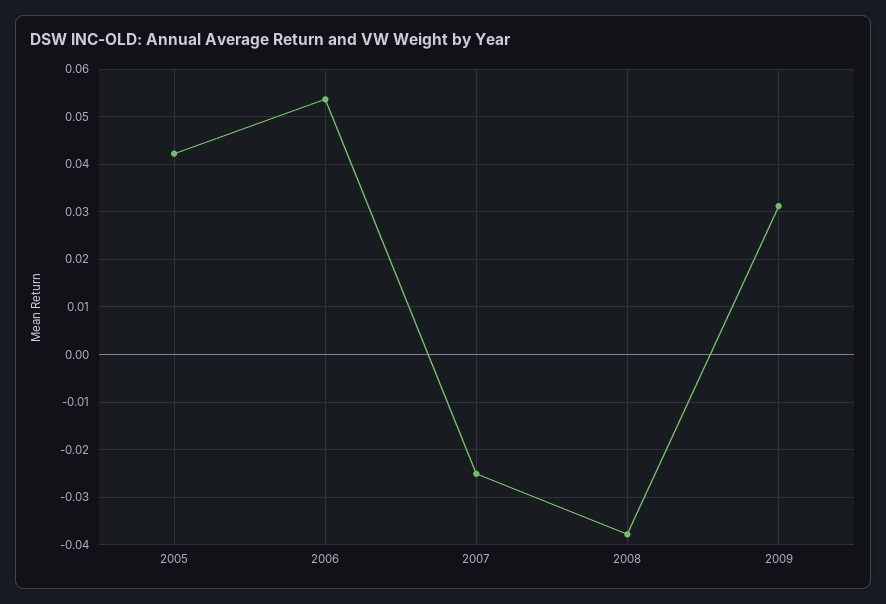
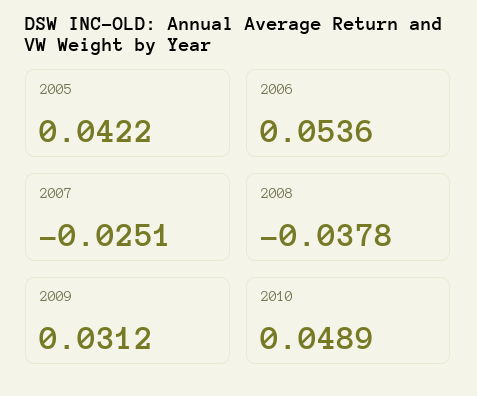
2010: none -> 0.0489

